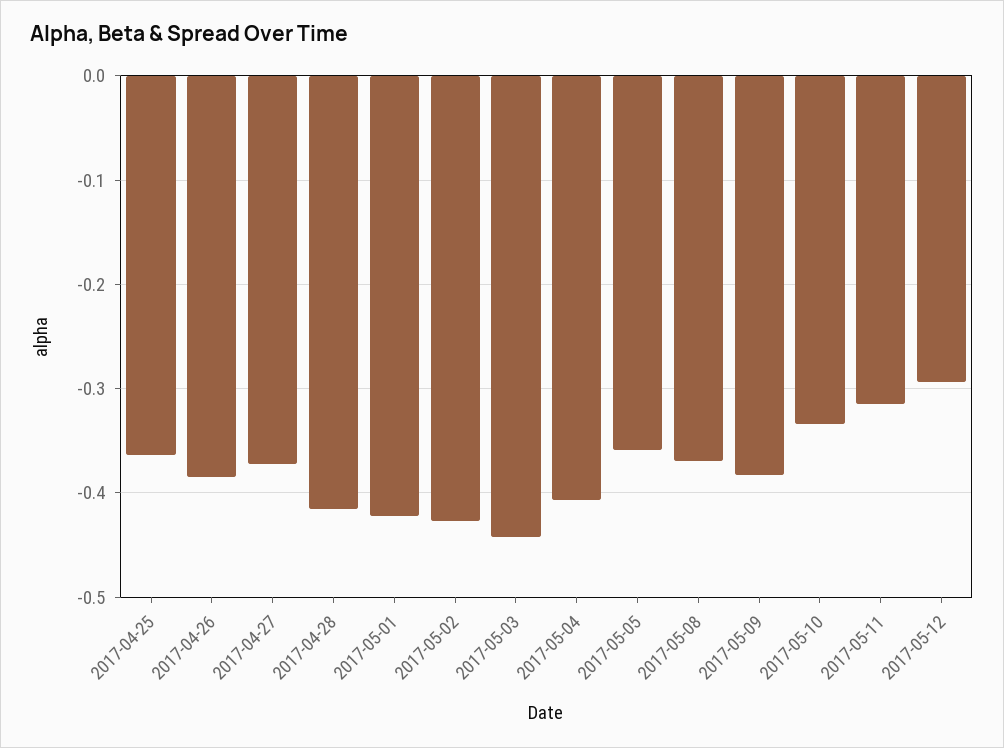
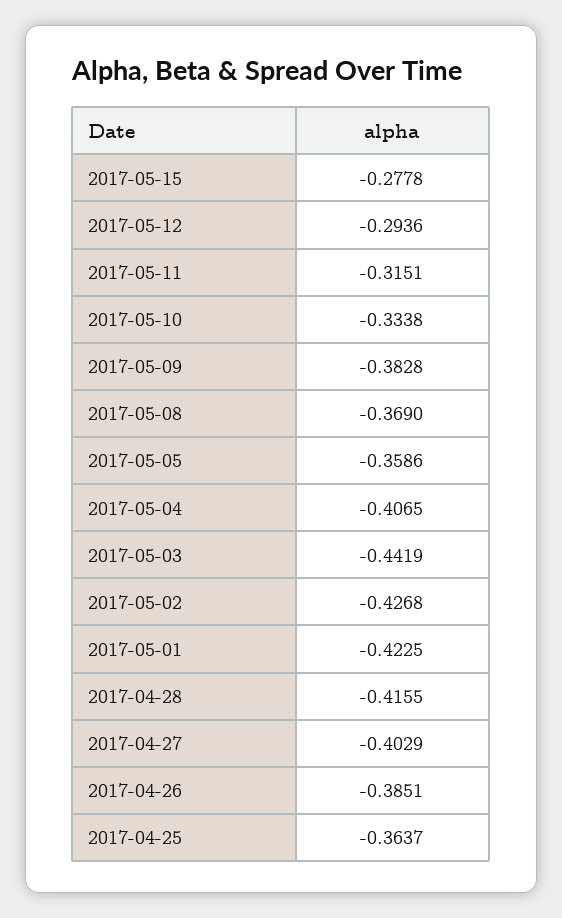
2017-04-27: -0.37 -> -0.4029
2017-05-15: none -> -0.2778

